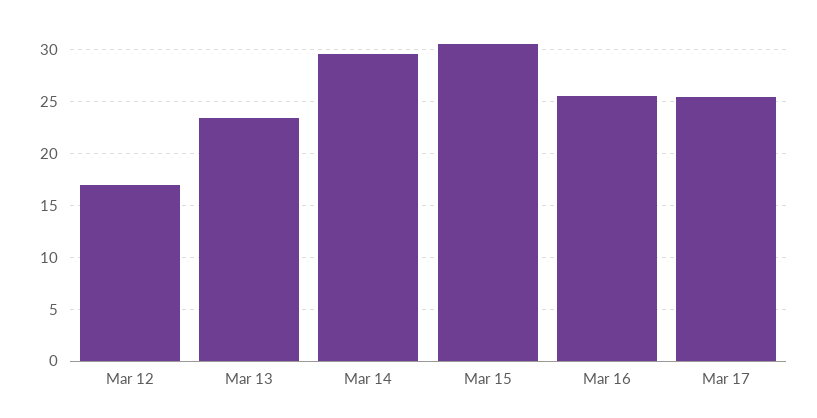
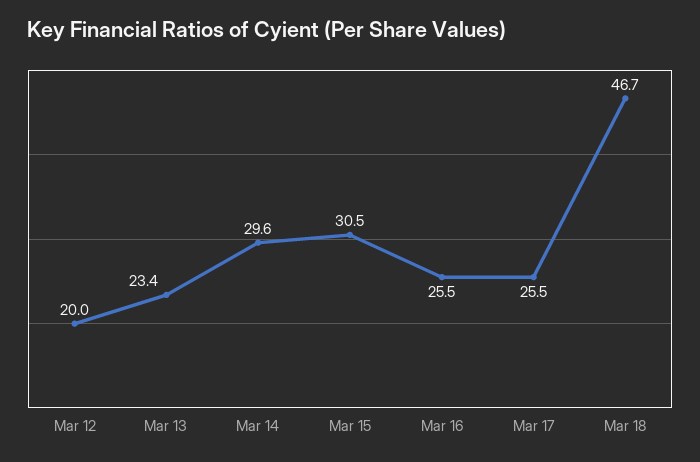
Mar 12: 17 -> 20
Mar 18: none -> 46.7

